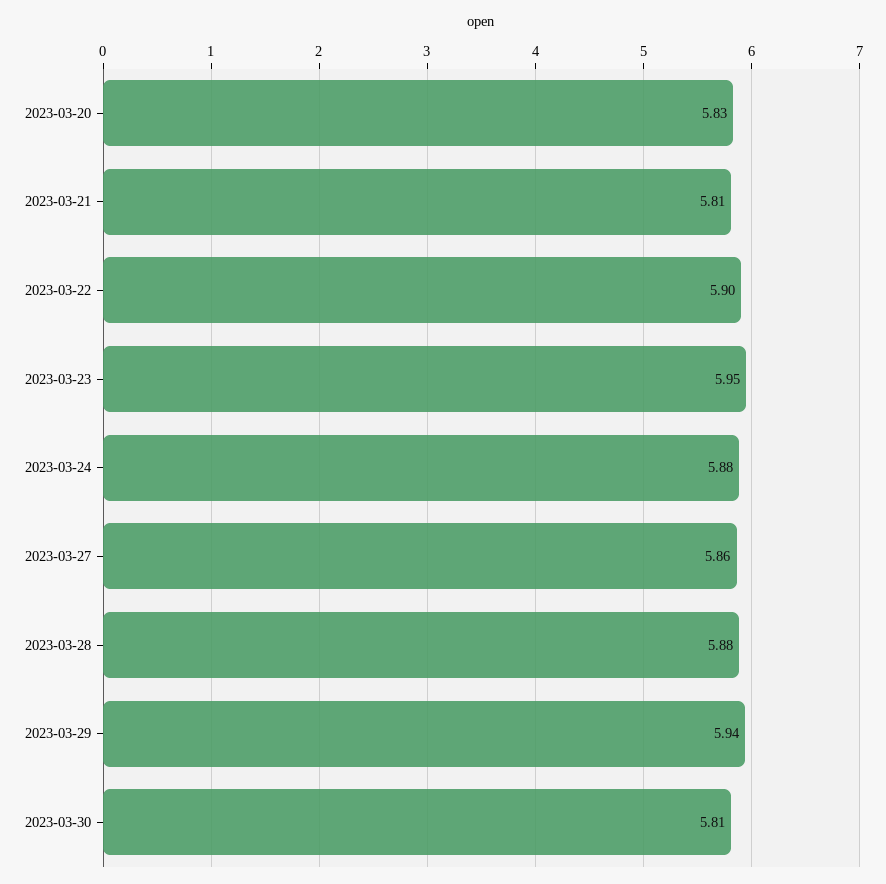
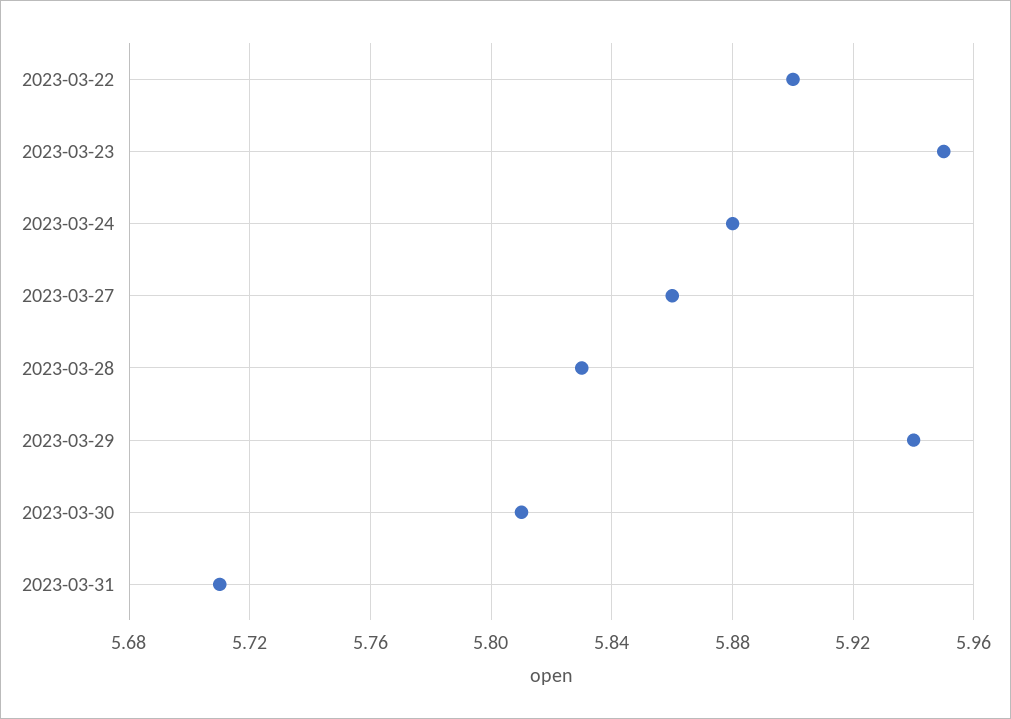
2023-03-20: 5.83 -> none
2023-03-21: 5.81 -> none
2023-03-28: 5.88 -> 5.83
2023-03-31: none -> 5.71

